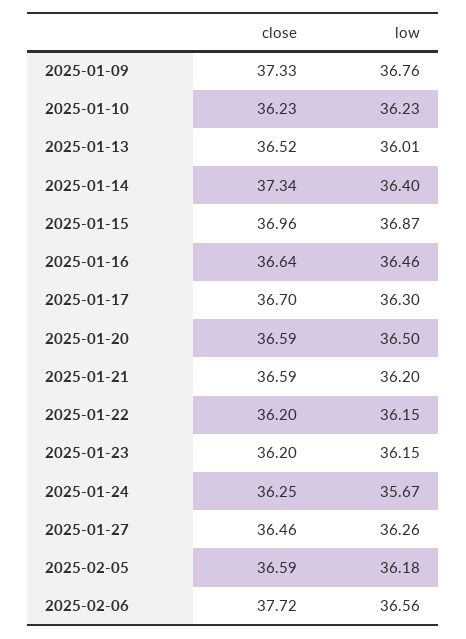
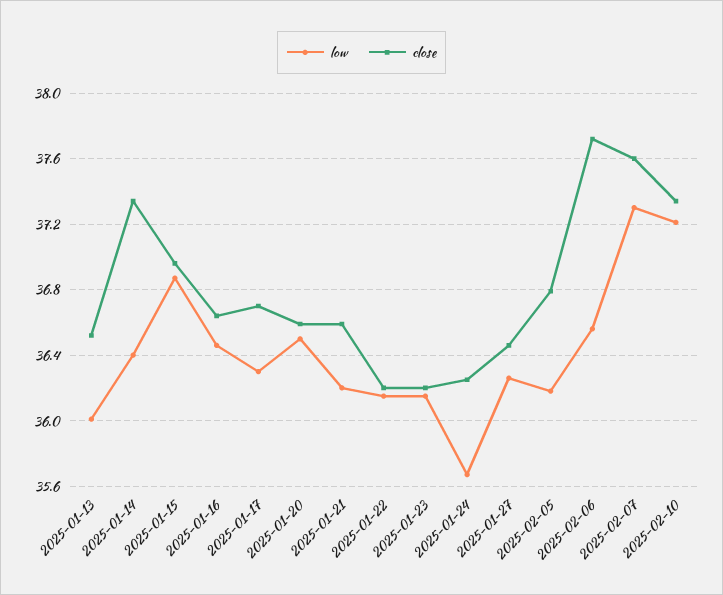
close, 2025-01-09: 37.33 -> none
low, 2025-01-09: 36.76 -> none
close, 2025-01-10: 36.23 -> none
low, 2025-01-10: 36.23 -> none
close, 2025-02-05: 36.59 -> 36.8
low, 2025-02-07: none -> 37.3
close, 2025-02-07: none -> 37.6
low, 2025-02-10: none -> 37.2
close, 2025-02-10: none -> 37.35

